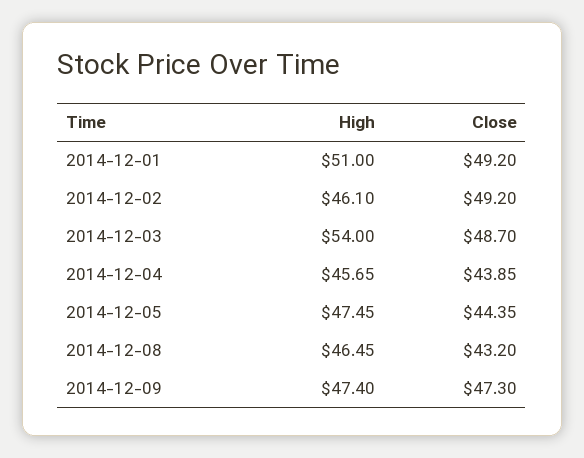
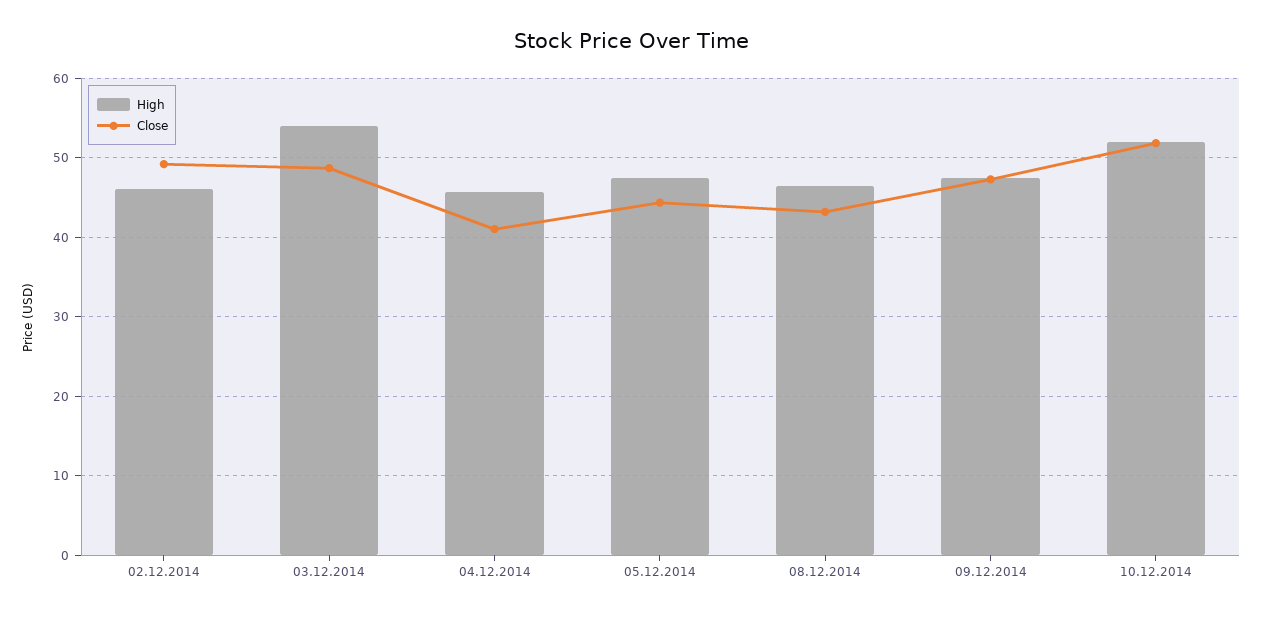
High, 2014-12-01: 51 -> none
Close, 2014-12-01: 49.2 -> none
Close, 2014-12-04: 43.85 -> 41
High, 10.12.2014: none -> 52
Close, 10.12.2014: none -> 52

